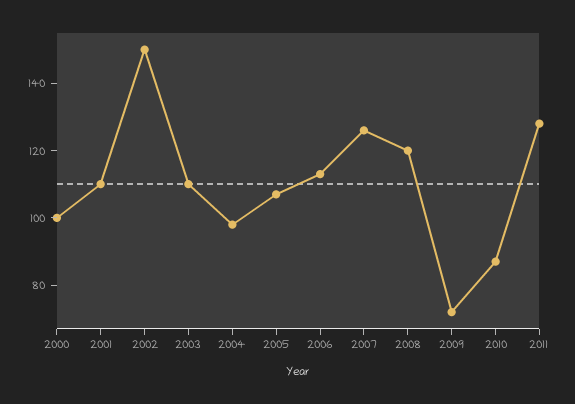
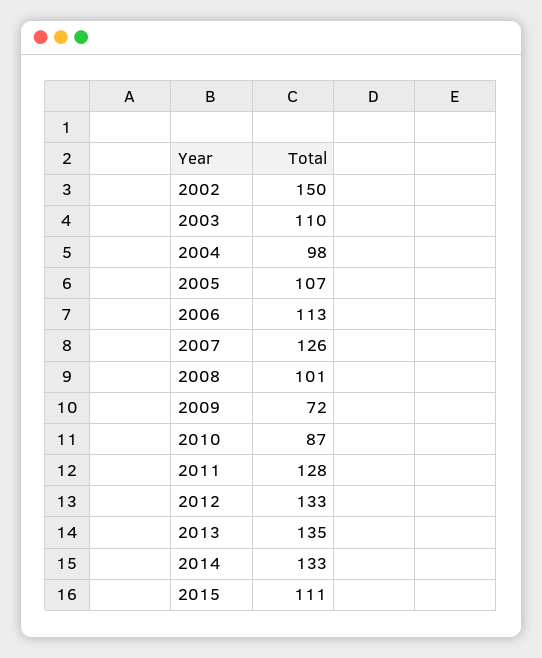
2000: 100 -> none
2001: 110 -> none
2008: 120 -> 101
2012: none -> 133
2013: none -> 135
2014: none -> 133
2015: none -> 111

